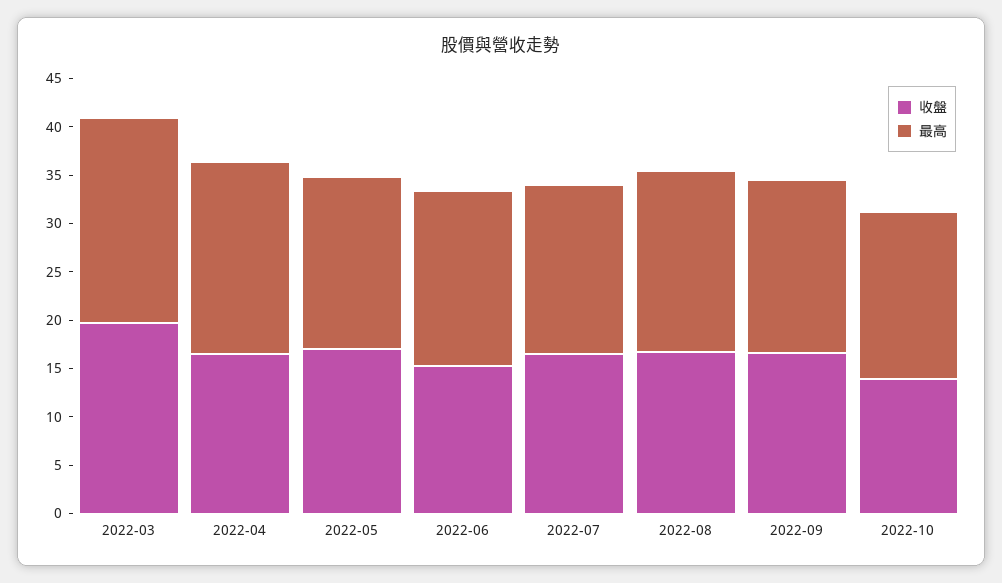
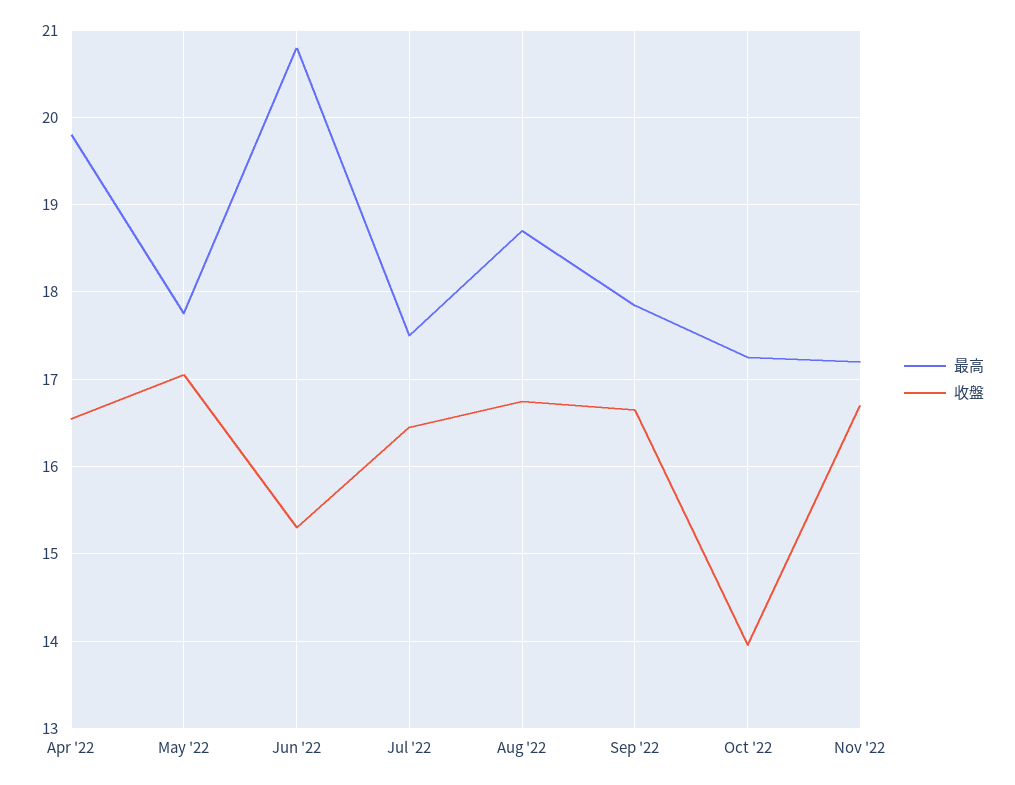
收盤, 2022-03: 20 -> none
最高, 2022-03: 21 -> none
最高, 2022-06: 18 -> 20.8
最高, Nov '22: none -> 17.2
收盤, Nov '22: none -> 16.7

